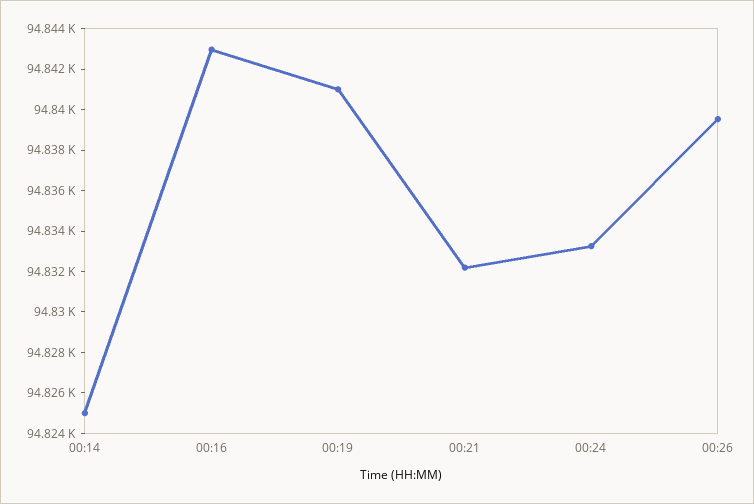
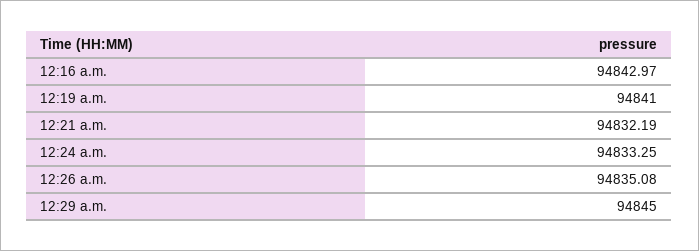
00:14: 94825 -> none
00:26: 94839.5 -> 94835.08
12:29 a.m.: none -> 94845

